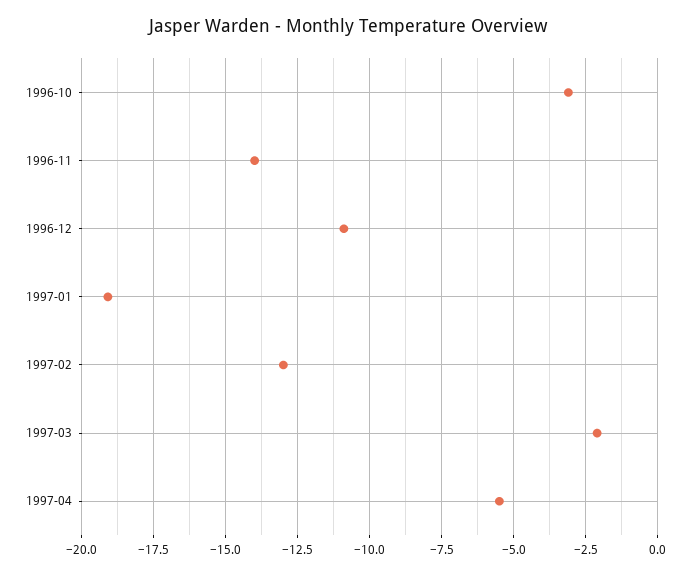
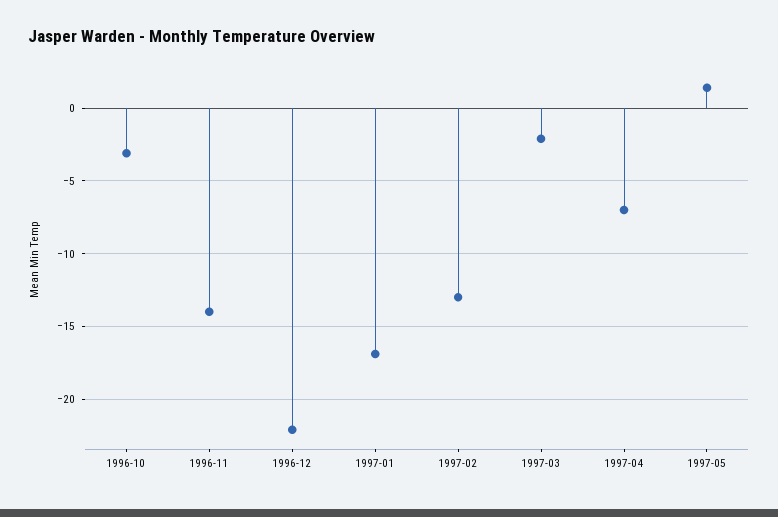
1996-12: -11 -> -22
1997-01: -19 -> -17
1997-04: -5.5 -> -7
1997-05: none -> 1.5

